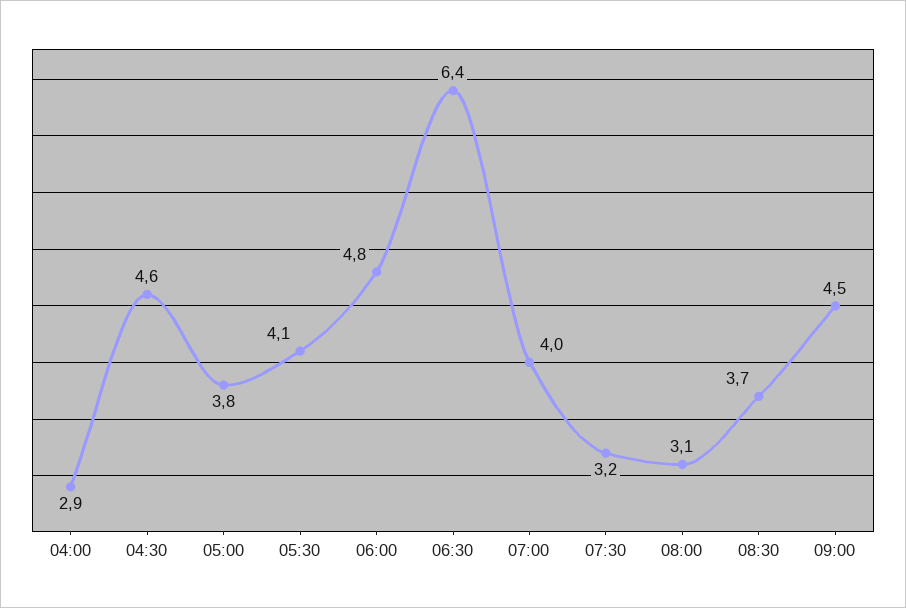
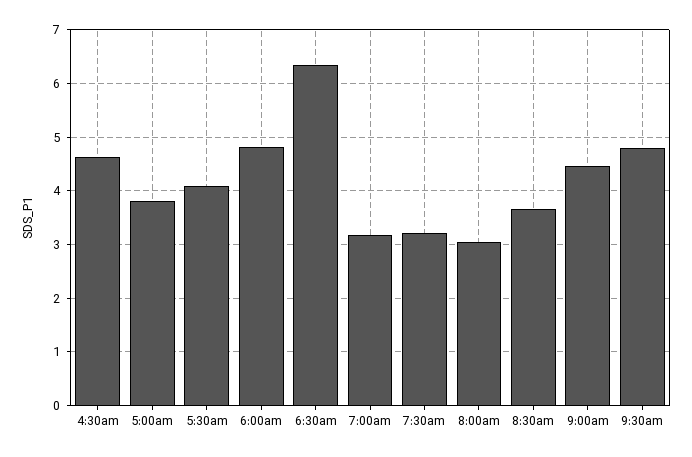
04:00: 2.9 -> none
07:00: 4 -> 3.2
9:30am: none -> 4.8

